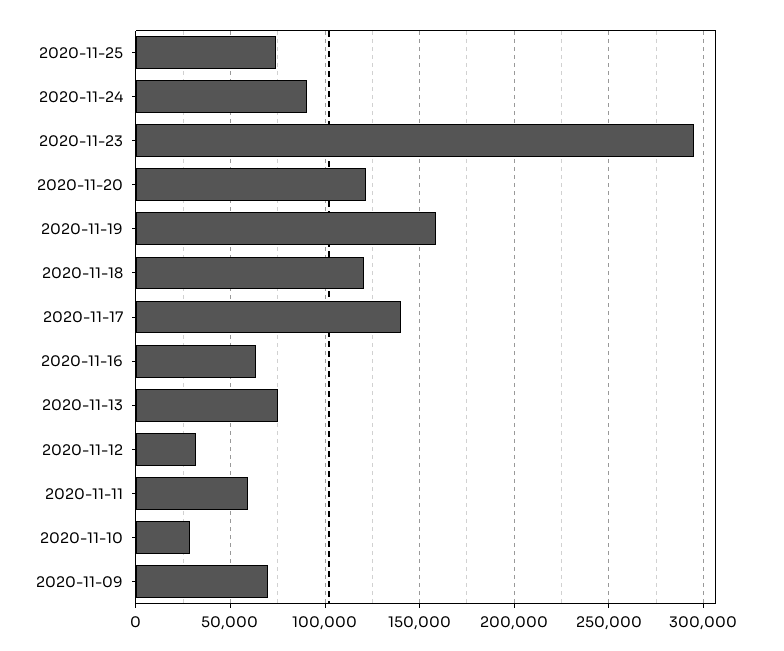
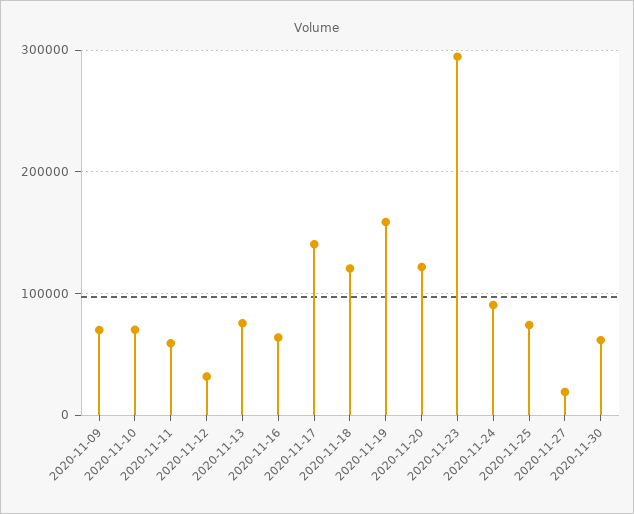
2020-11-10: 30000 -> 70000
2020-11-27: none -> 20000
2020-11-30: none -> 60000

